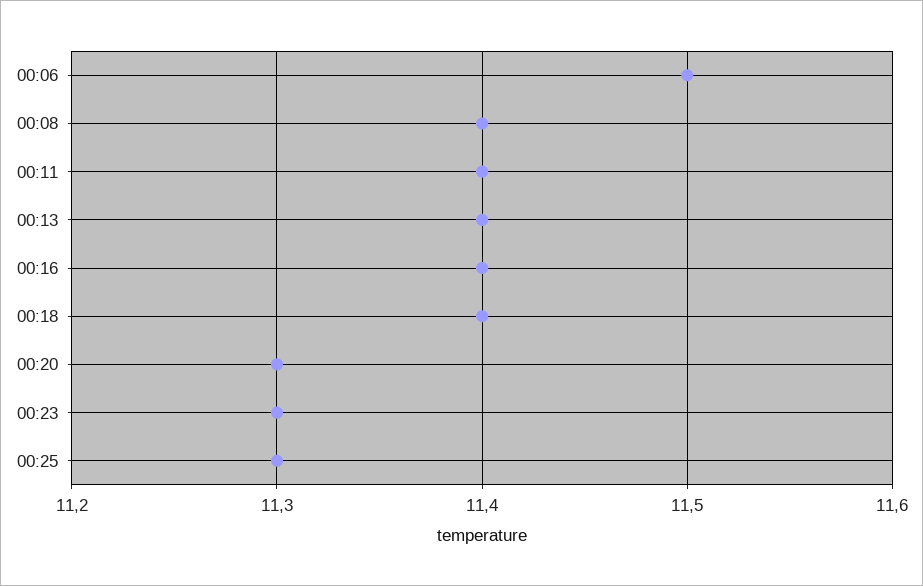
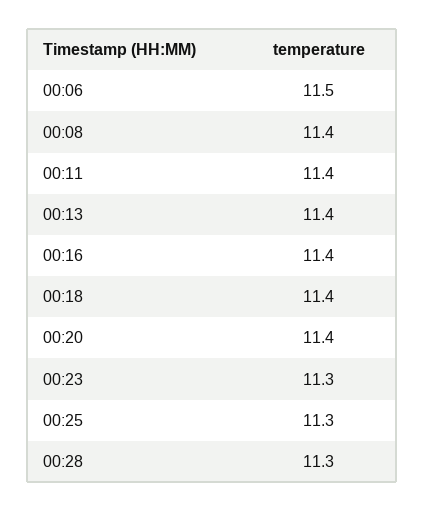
00:20: 11.3 -> 11.4
00:28: none -> 11.3

